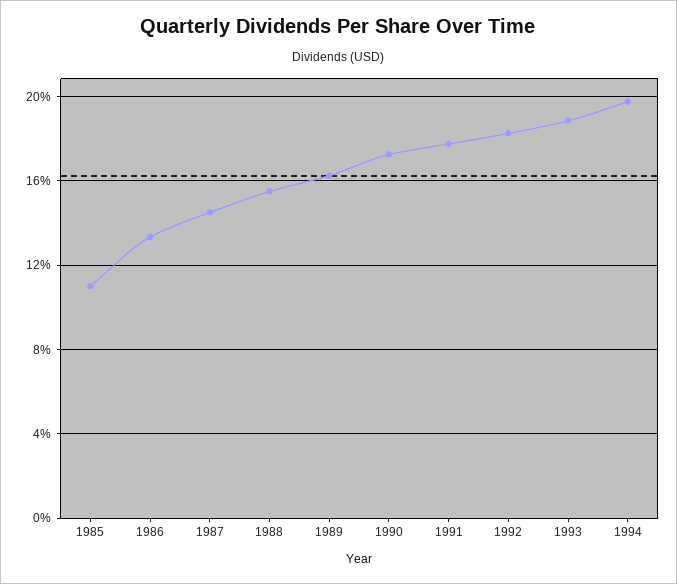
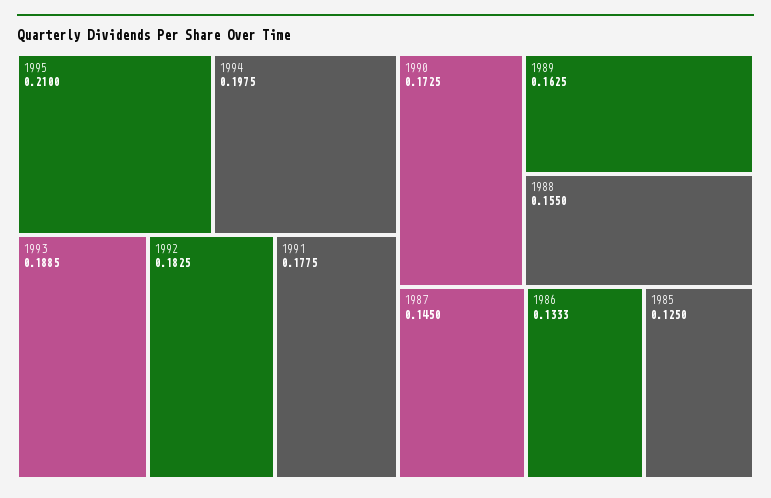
1985: 0.11 -> 0.125
1995: none -> 0.21

